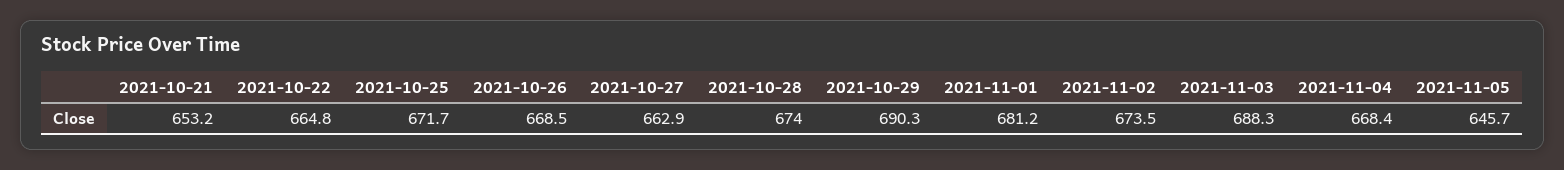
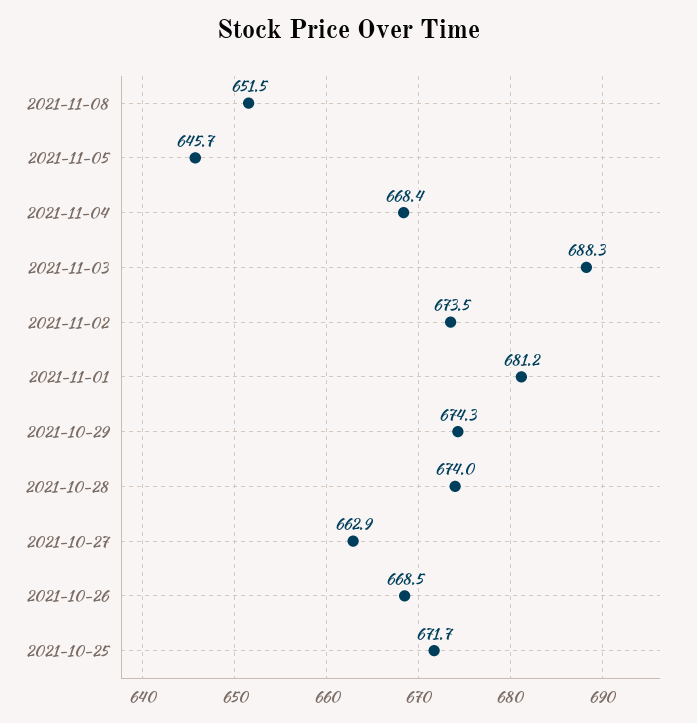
2021-10-21: 653.2 -> none
2021-10-22: 664.8 -> none
2021-10-29: 690.3 -> 674.3
2021-11-08: none -> 651.5

